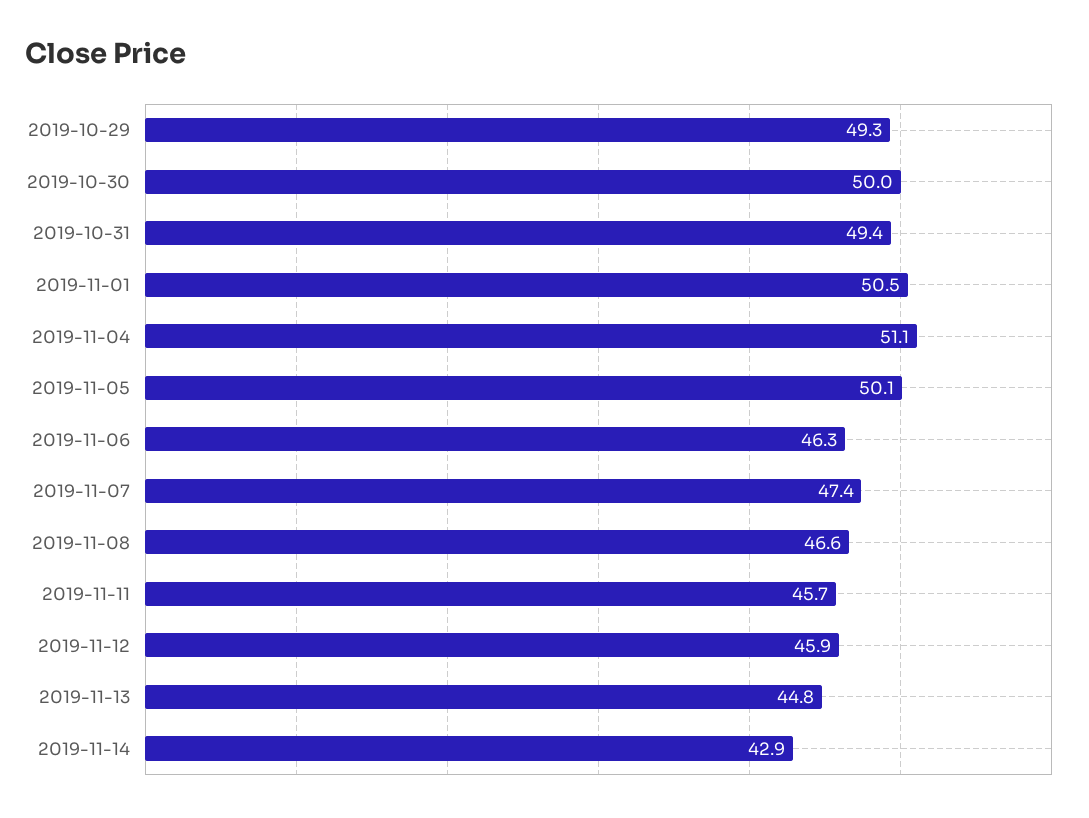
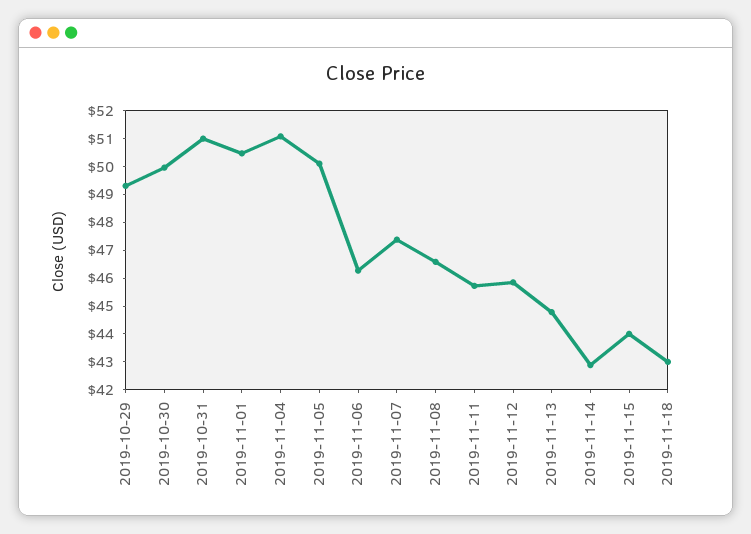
2019-10-31: 49.4 -> 51
2019-11-15: none -> 44
2019-11-18: none -> 43

